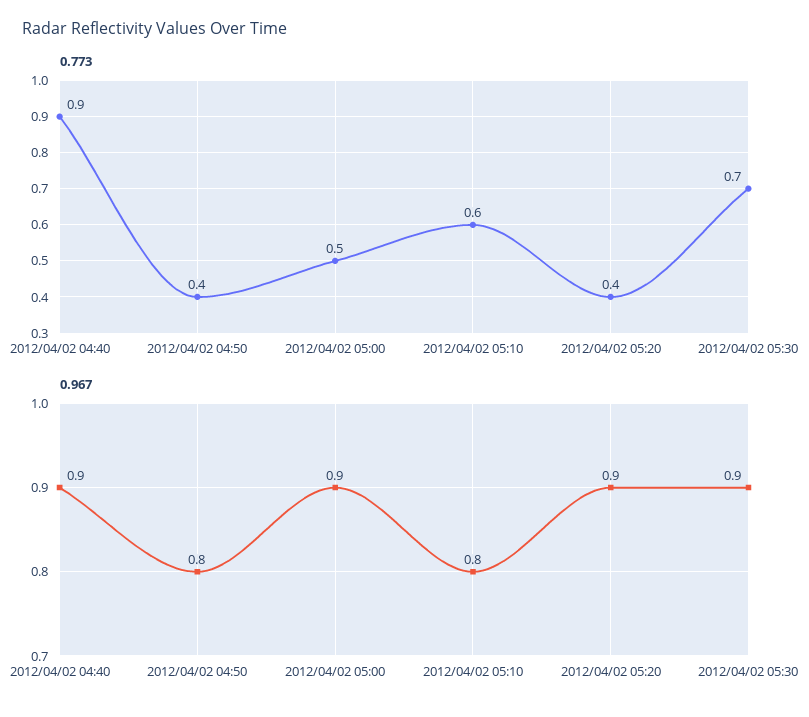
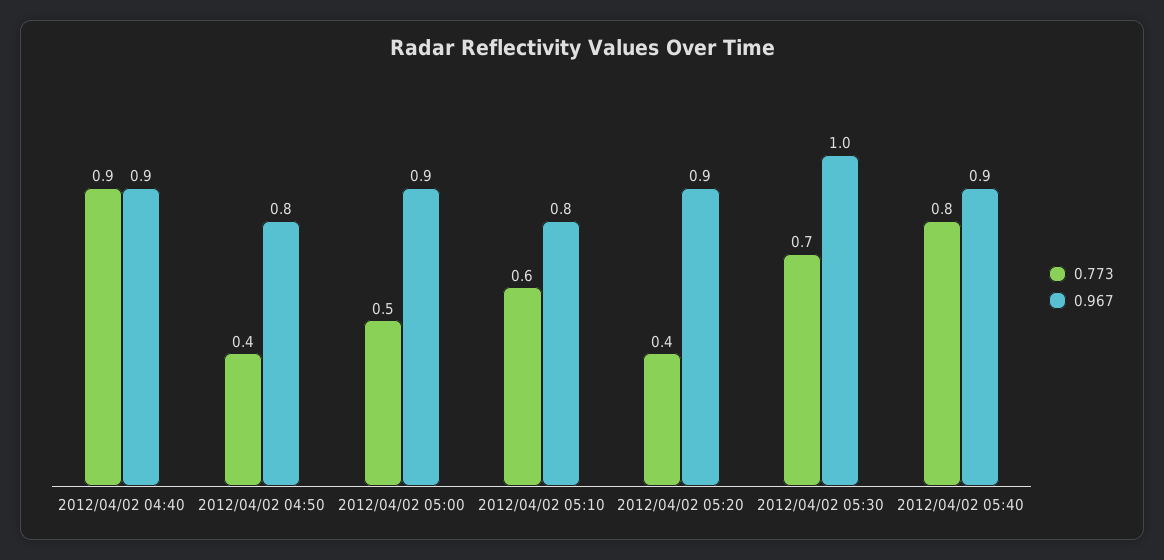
0.967, 2012/04/02 05:30: 0.9 -> 1
0.773, 2012/04/02 05:40: none -> 0.8
0.967, 2012/04/02 05:40: none -> 0.9

